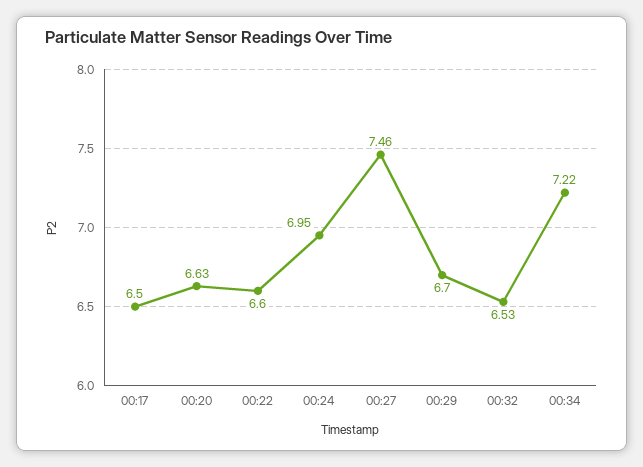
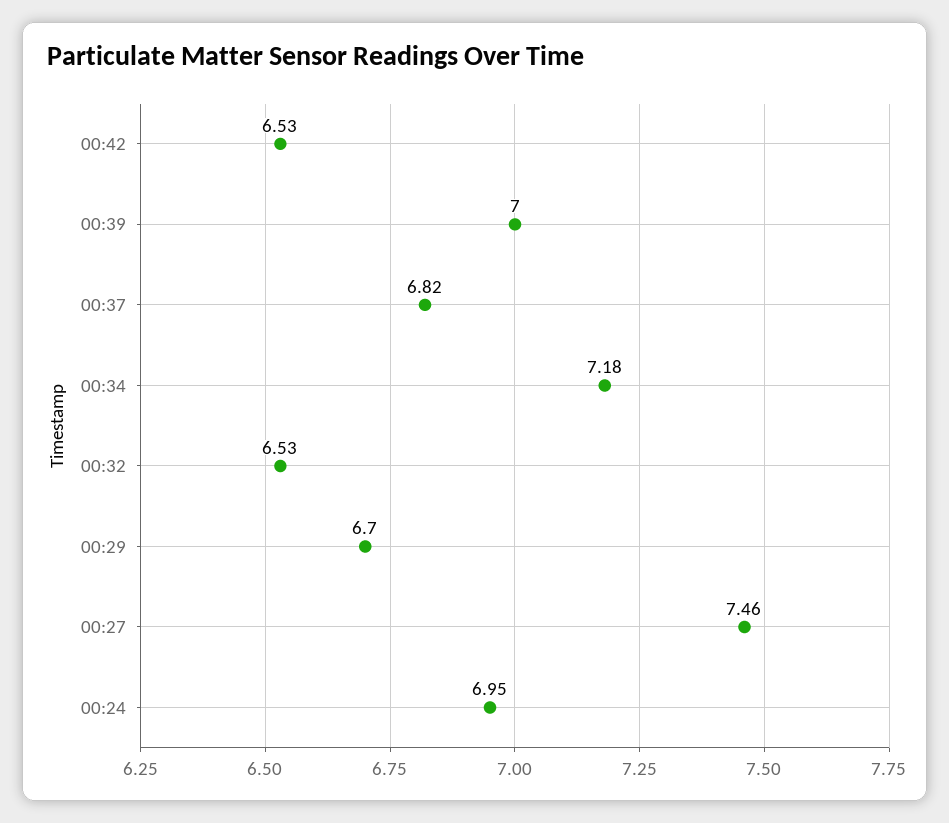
00:17: 6.5 -> none
00:20: 6.63 -> none
00:22: 6.6 -> none
00:34: 7.22 -> 7.18
00:42: none -> 6.53
00:39: none -> 7
00:37: none -> 6.82

